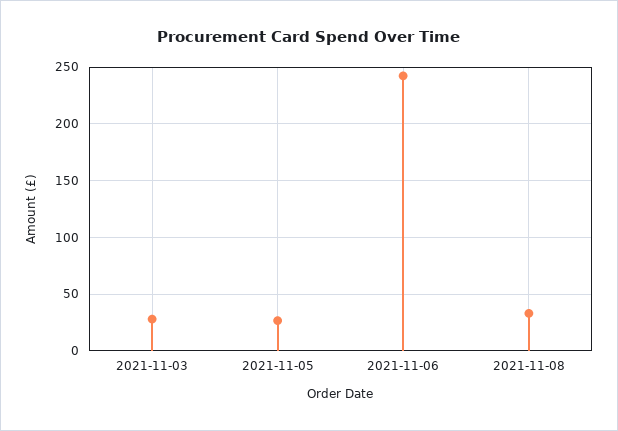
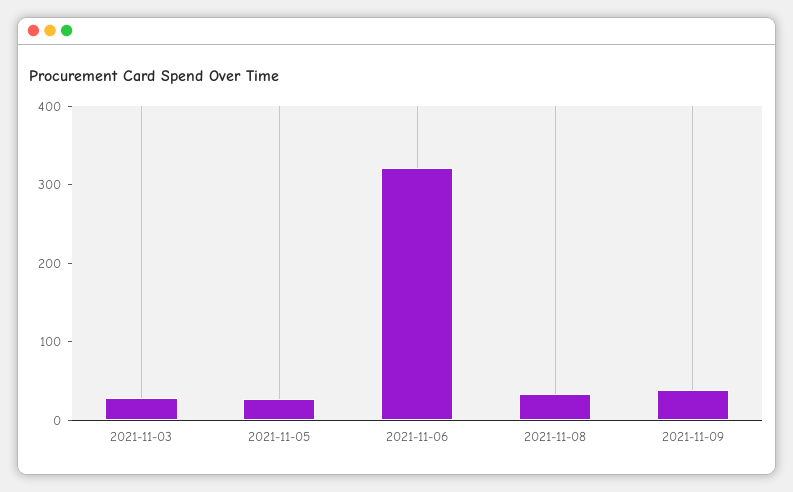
2021-11-06: 240 -> 320
2021-11-09: none -> 40

